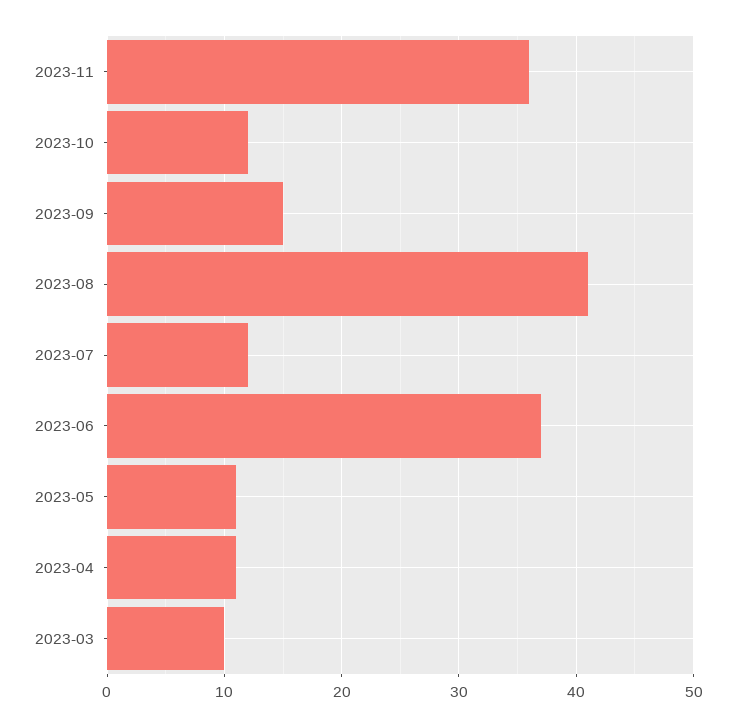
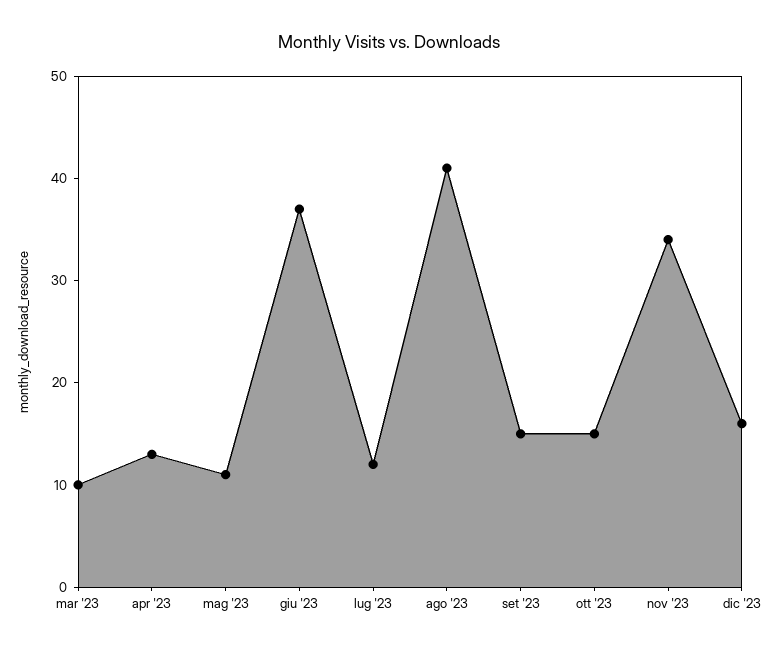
2023-11: 36 -> 34
2023-10: 12 -> 15
2023-04: 11 -> 13
dic '23: none -> 16

